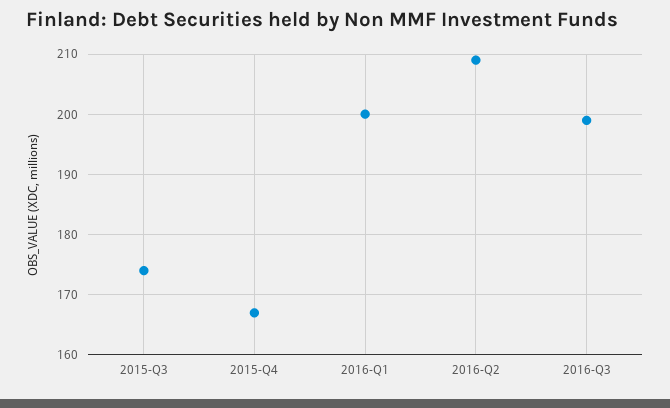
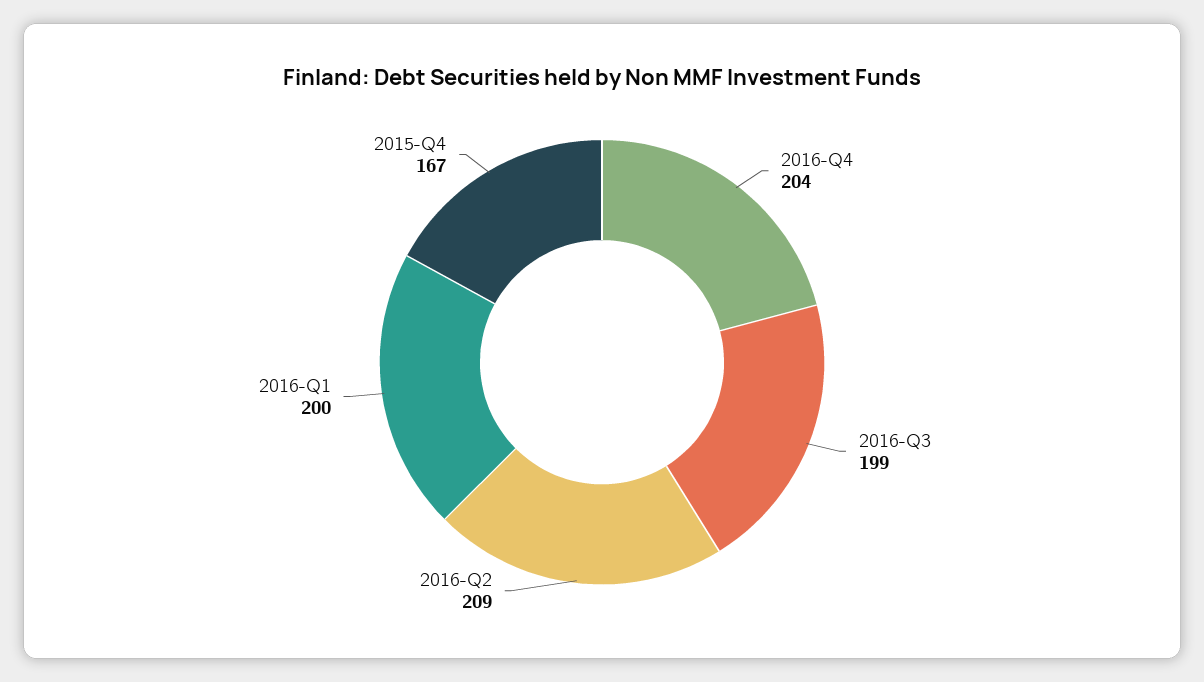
2015-Q3: 174 -> none
2016-Q4: none -> 204

